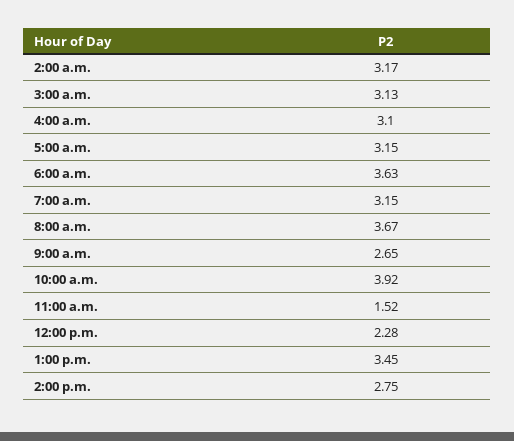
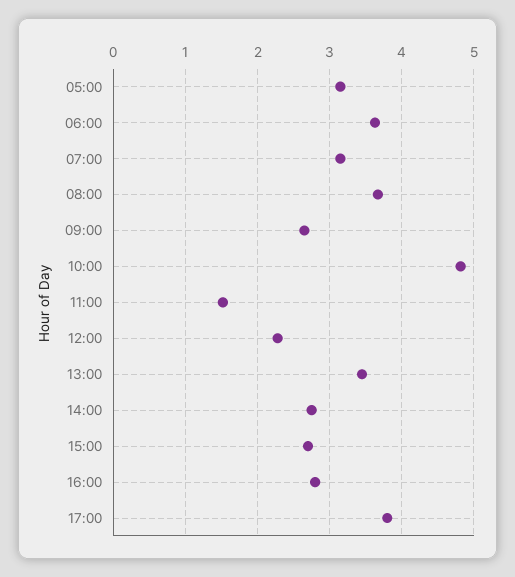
2:00 a.m.: 3.17 -> none
3:00 a.m.: 3.13 -> none
4:00 a.m.: 3.1 -> none
10:00 a.m.: 3.92 -> 4.8
15:00: none -> 2.7
16:00: none -> 2.8
17:00: none -> 3.8

